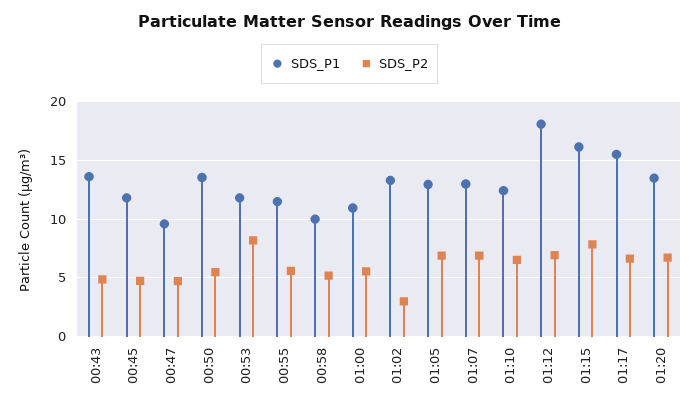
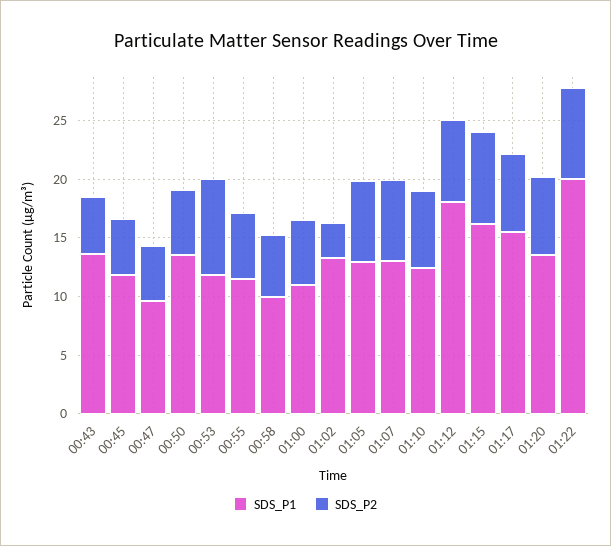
SDS_P1, 01:22: none -> 20
SDS_P2, 01:22: none -> 8

